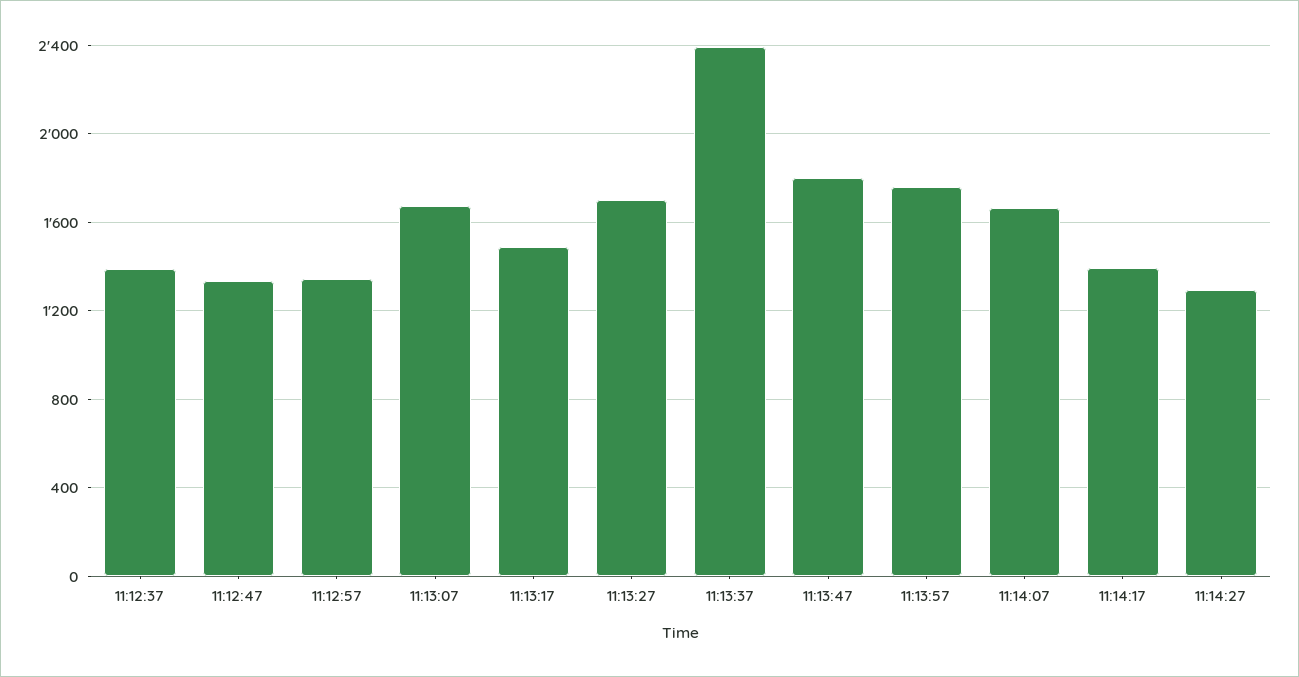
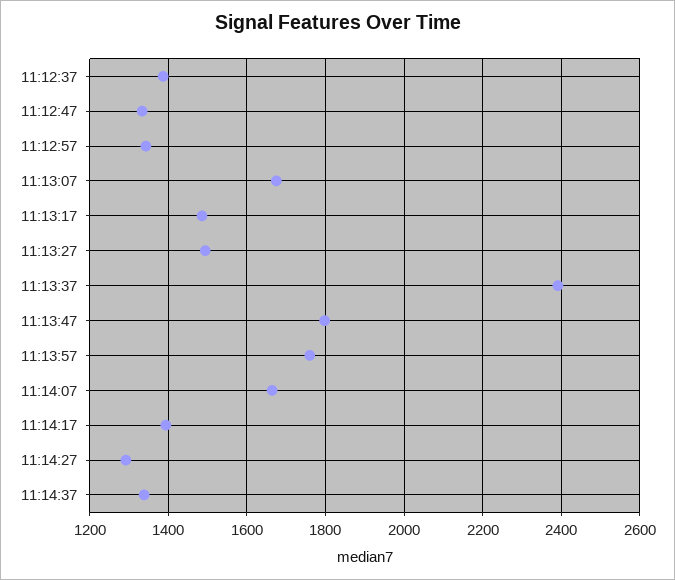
11:13:27: 1700 -> 1500
11:14:37: none -> 1340

